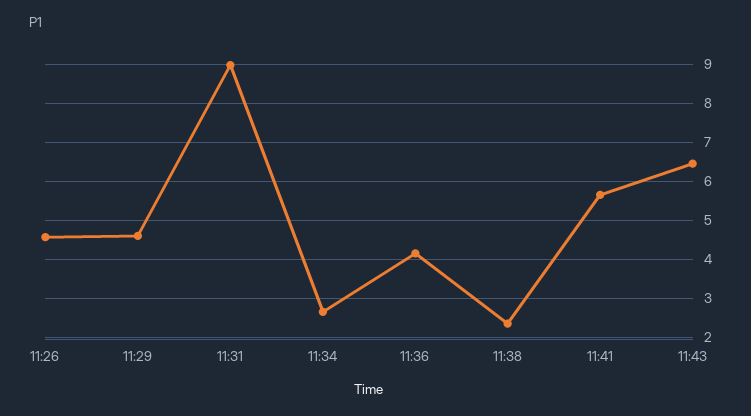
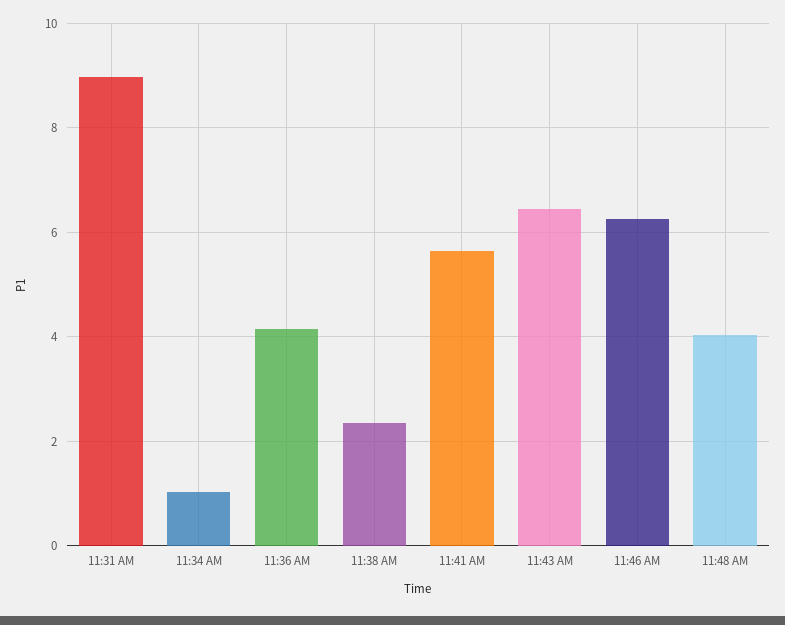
11:26: 4.6 -> none
11:29: 4.6 -> none
11:34: 2.6 -> 1
11:46 AM: none -> 6.2
11:48 AM: none -> 4

